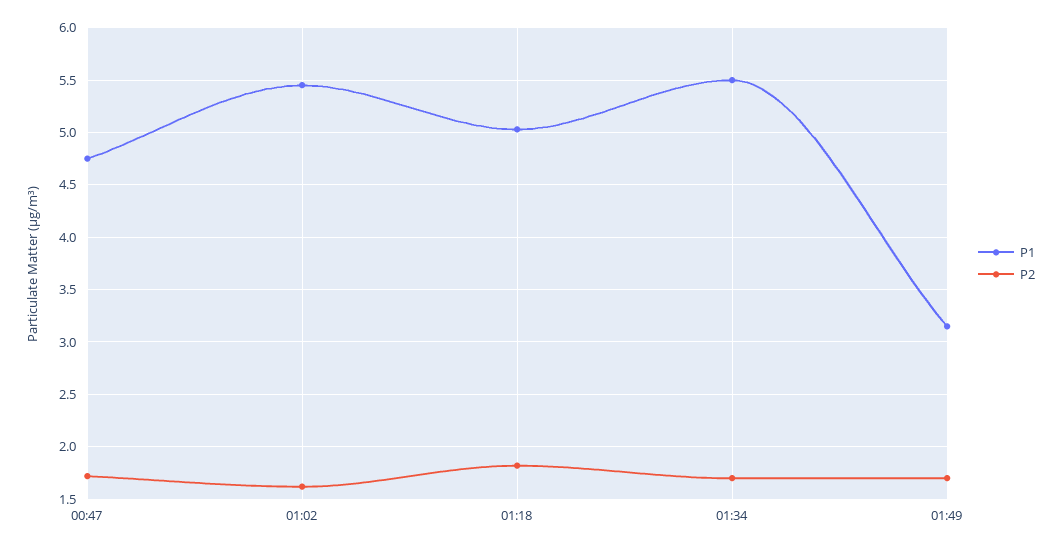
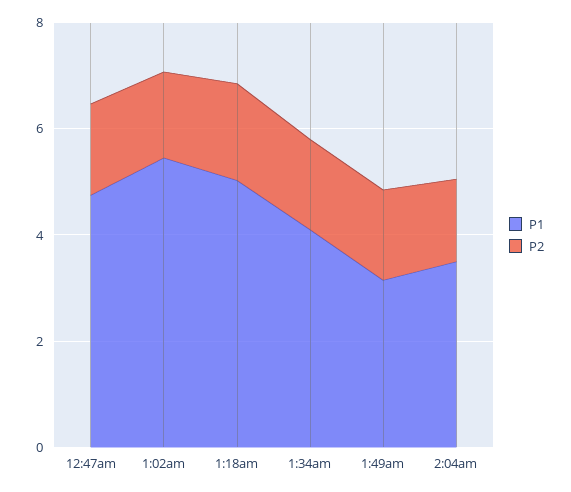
P1, 01:34: 5.5 -> 4
P1, 2:04am: none -> 3.5
P2, 2:04am: none -> 1.5

